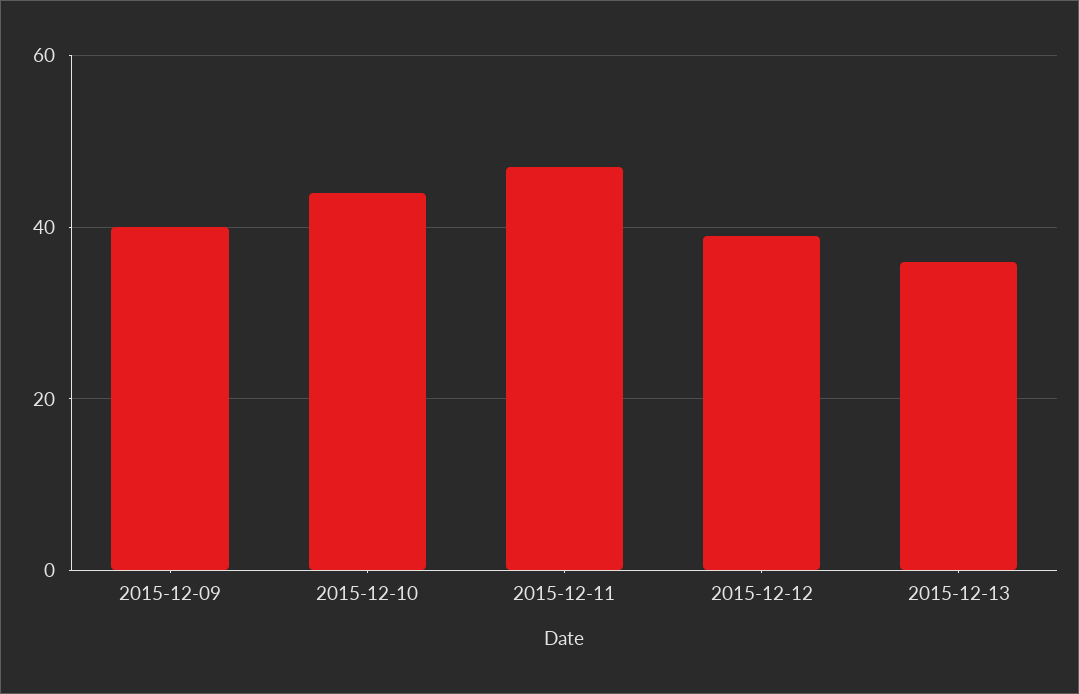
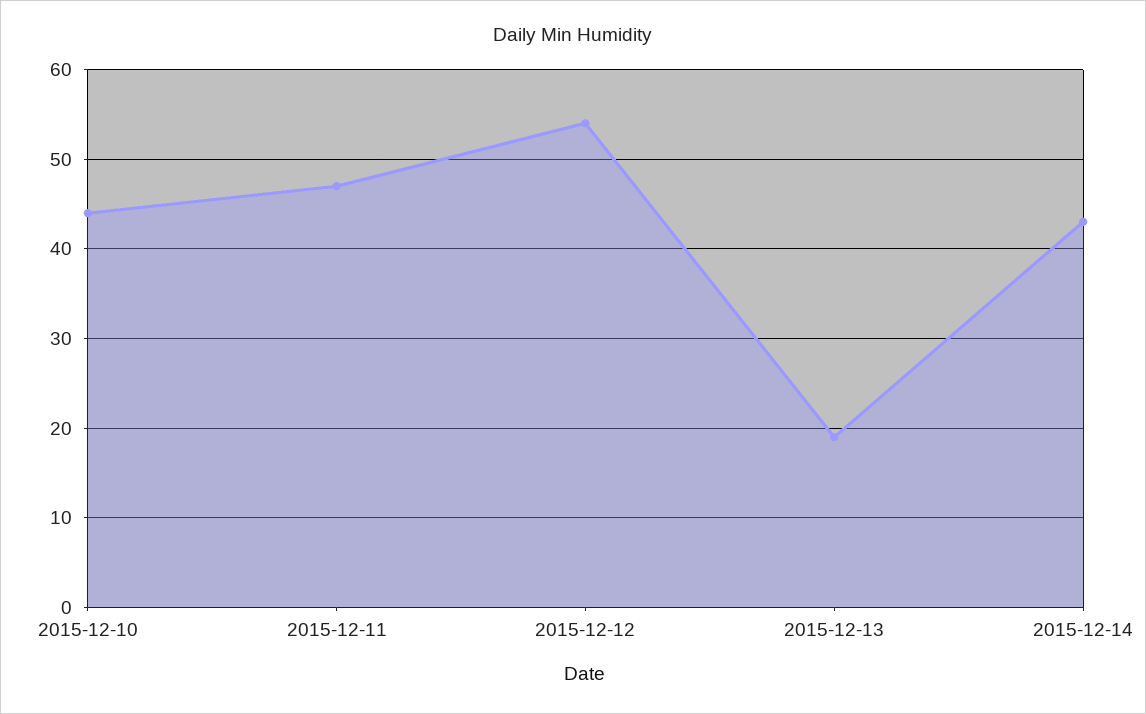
2015-12-09: 40 -> none
2015-12-12: 40 -> 54
2015-12-13: 35 -> 19
2015-12-14: none -> 43

